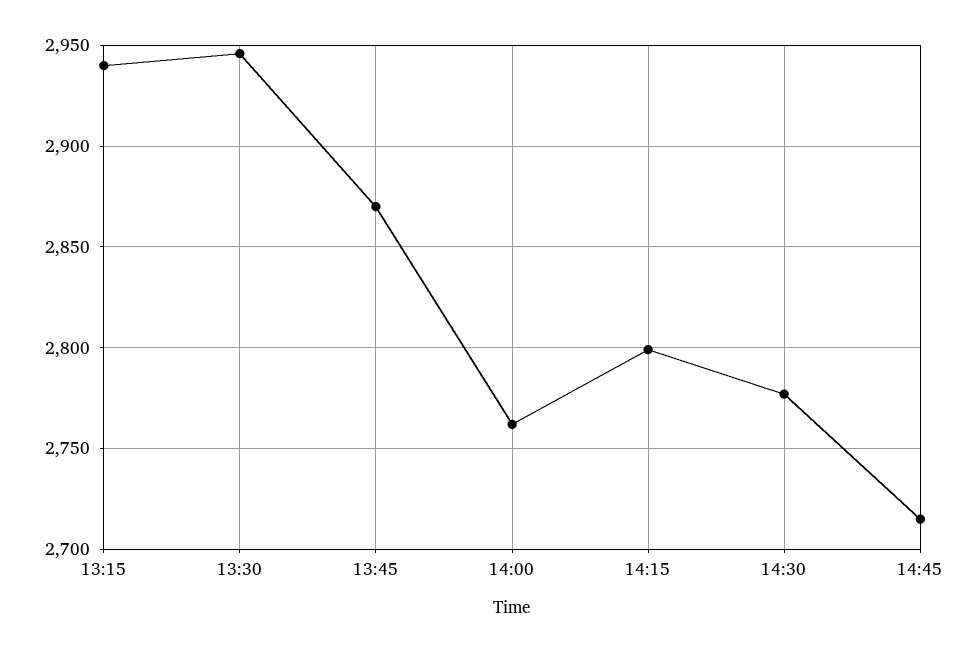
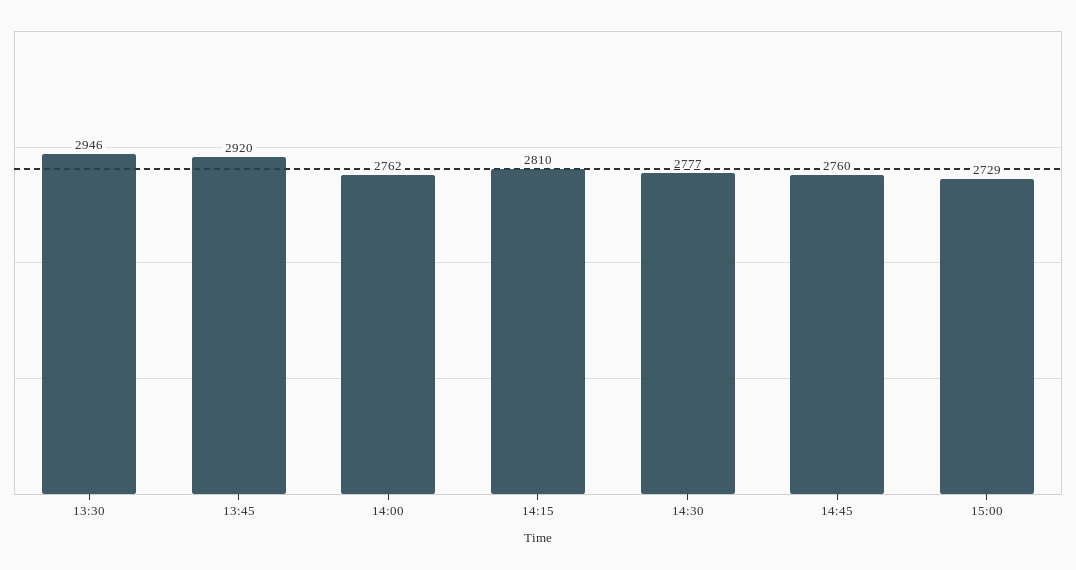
13:15: 2940 -> none
13:45: 2870 -> 2920
14:15: 2800 -> 2810
14:45: 2715 -> 2760
15:00: none -> 2729

